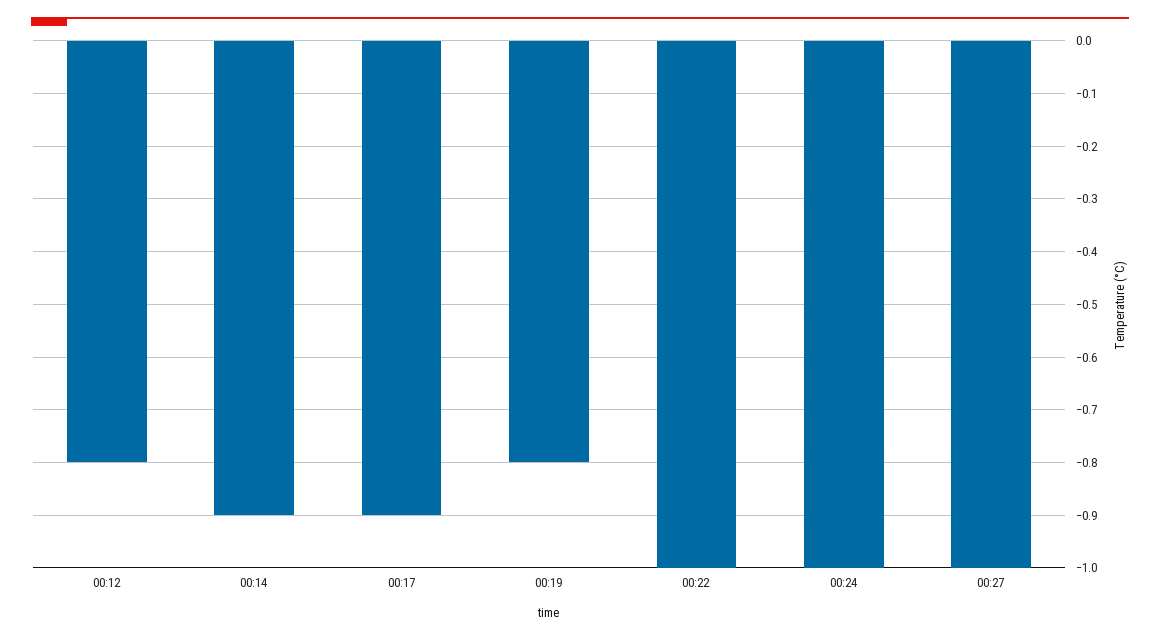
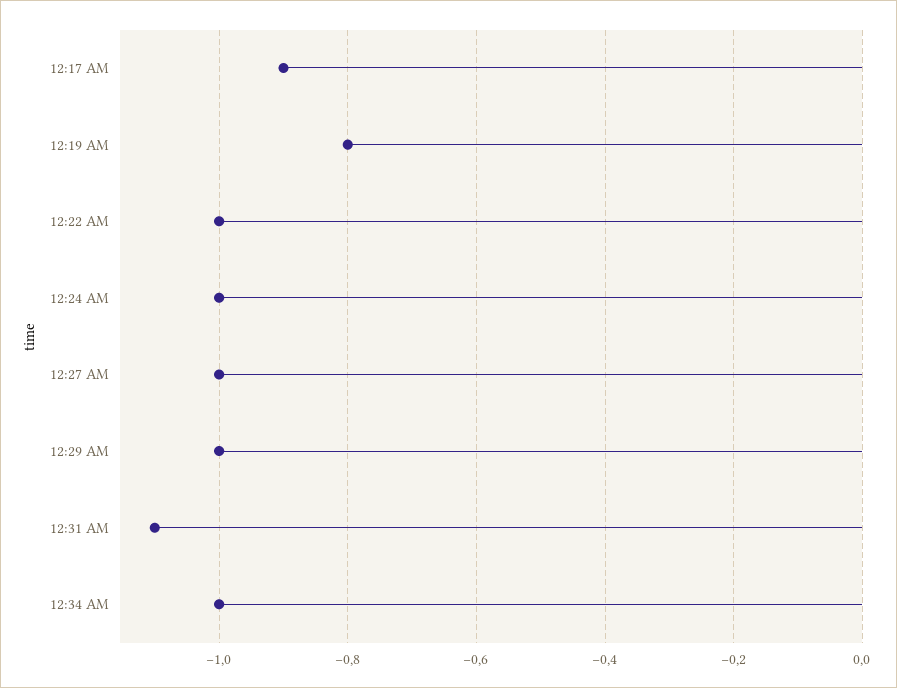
00:12: -0.8 -> none
00:14: -0.9 -> none
12:29 AM: none -> -1
12:31 AM: none -> -1.1
12:34 AM: none -> -1

